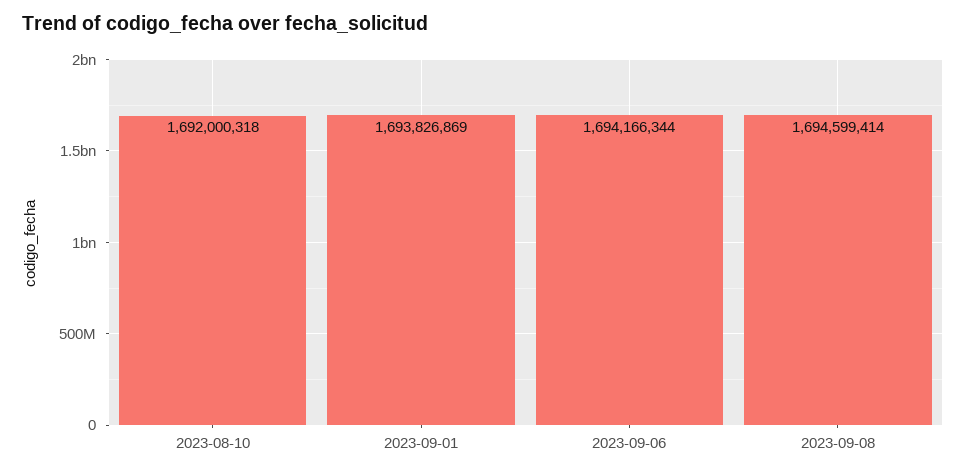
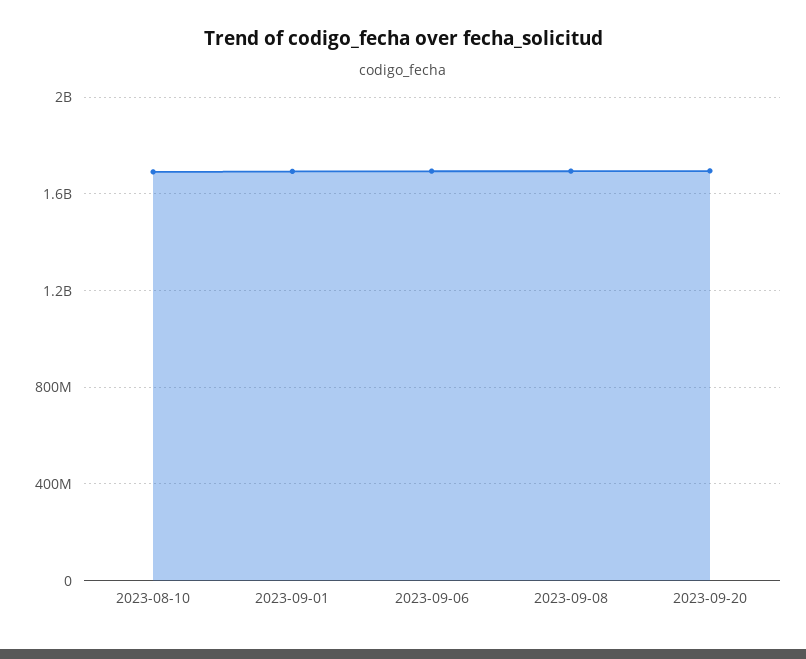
2023-09-20: none -> 1700000000

